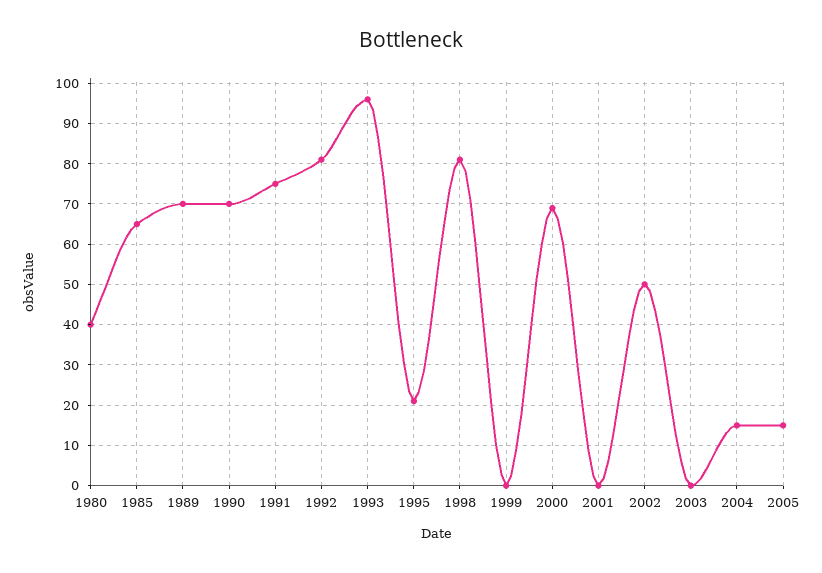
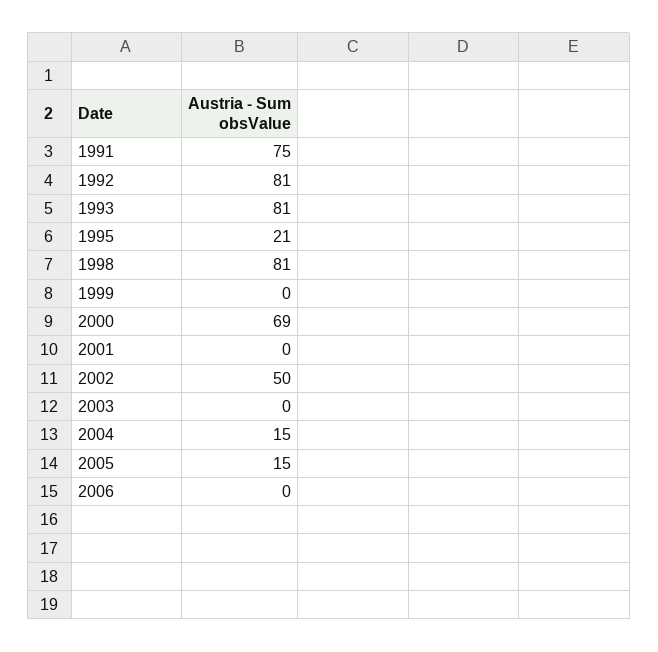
1980: 40 -> none
1985: 65 -> none
1989: 70 -> none
1990: 70 -> none
1993: 95 -> 81
2006: none -> 0

